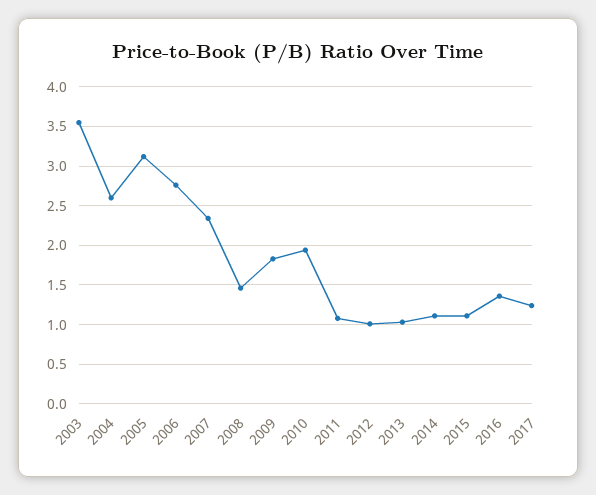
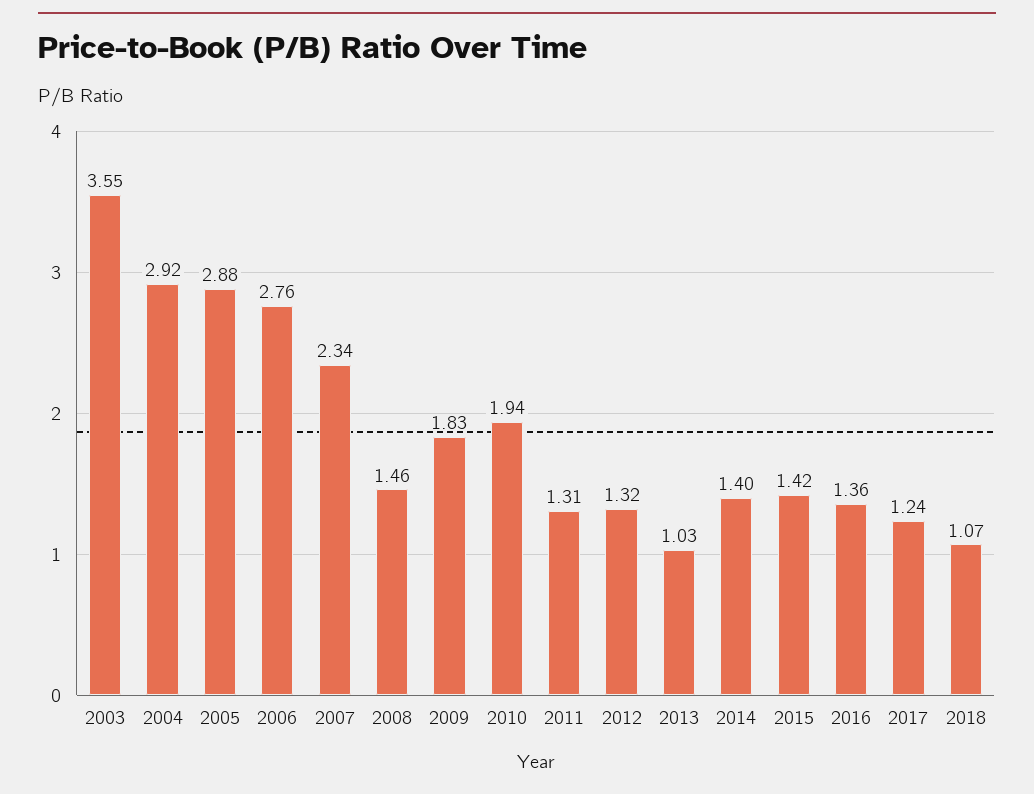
2004: 2.6 -> 2.92
2005: 3.1 -> 2.88
2011: 1.1 -> 1.31
2012: 1 -> 1.32
2014: 1.1 -> 1.4
2015: 1.1 -> 1.42
2018: none -> 1.07

